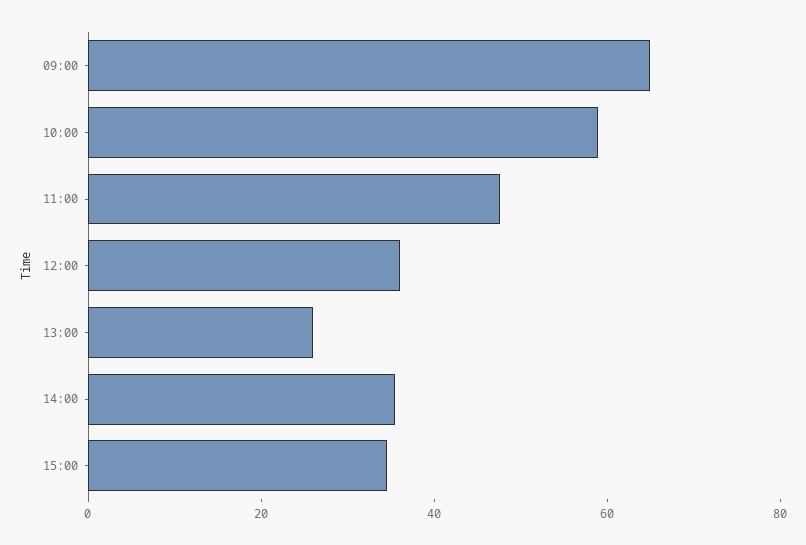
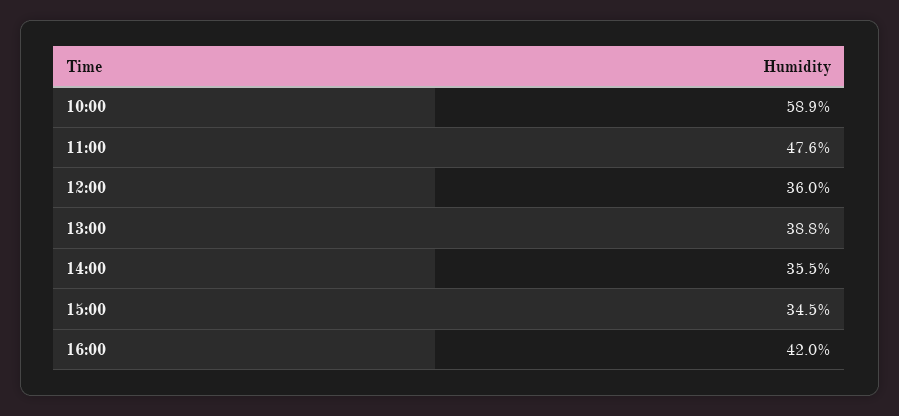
09:00: 65 -> none
13:00: 25 -> 38.8
16:00: none -> 42

